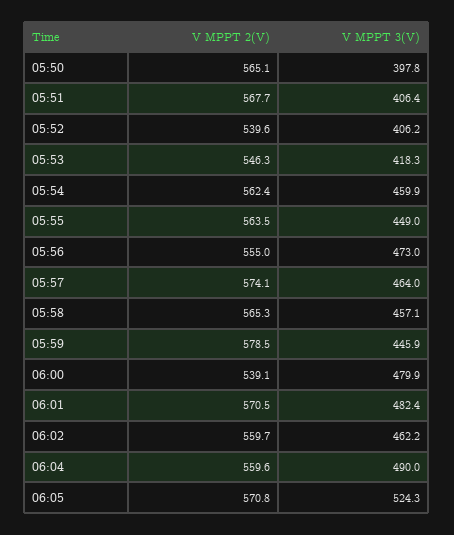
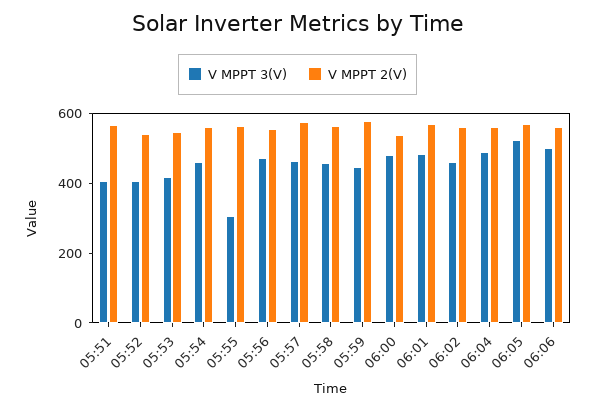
V MPPT 2(V), 05:50: 565.1 -> none
V MPPT 3(V), 05:50: 397.8 -> none
V MPPT 3(V), 05:55: 449 -> 300
V MPPT 3(V), 06:06: none -> 500
V MPPT 2(V), 06:06: none -> 550

